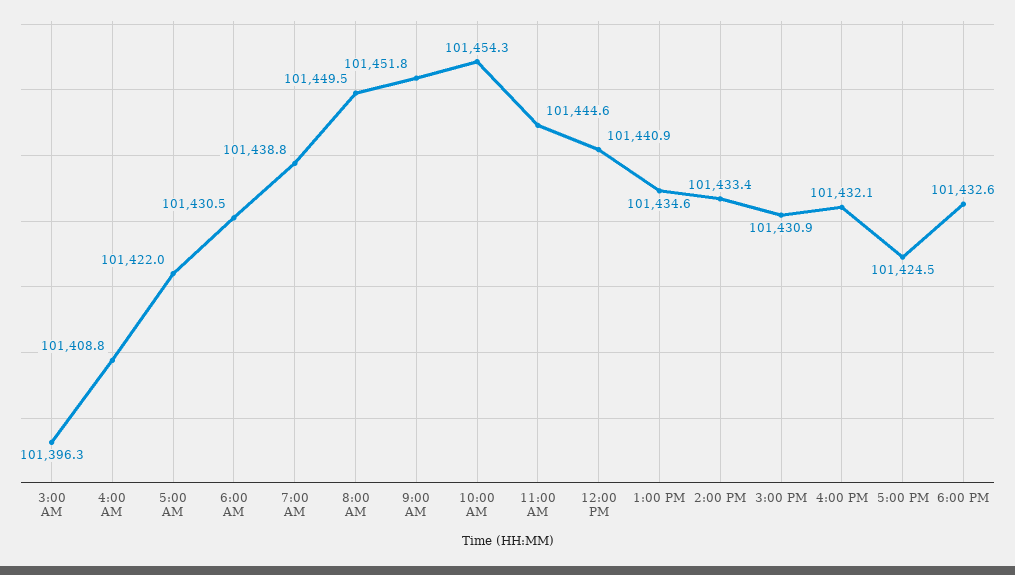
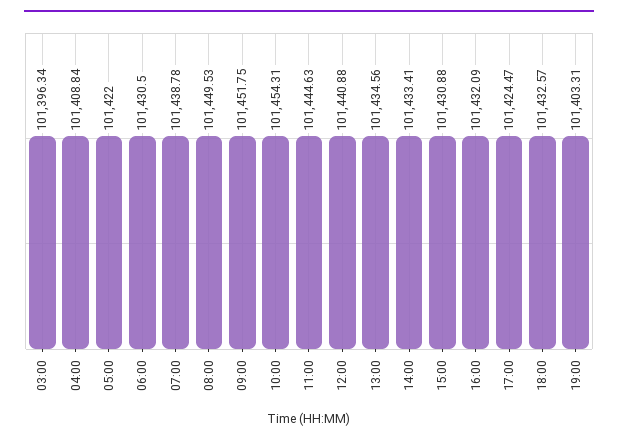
19:00: none -> 101403.31

